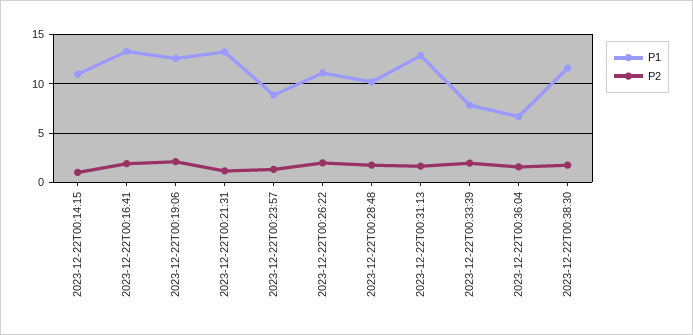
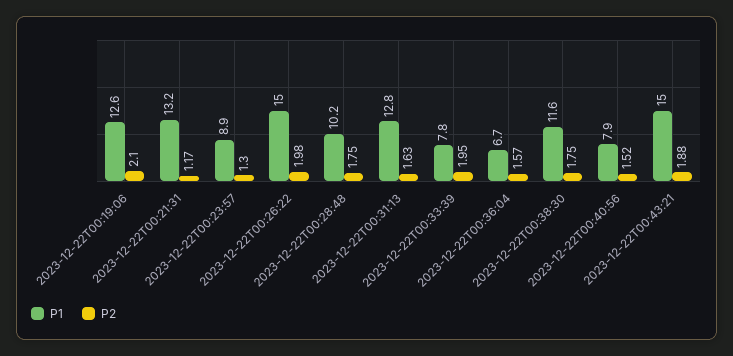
P1, 2023-12-22T00:14:15: 11 -> none
P2, 2023-12-22T00:14:15: 1 -> none
P1, 2023-12-22T00:16:41: 13 -> none
P2, 2023-12-22T00:16:41: 2 -> none
P1, 2023-12-22T00:26:22: 11 -> 15
P1, 2023-12-22T00:40:56: none -> 7.9
P2, 2023-12-22T00:40:56: none -> 1.52
P1, 2023-12-22T00:43:21: none -> 15
P2, 2023-12-22T00:43:21: none -> 1.88

